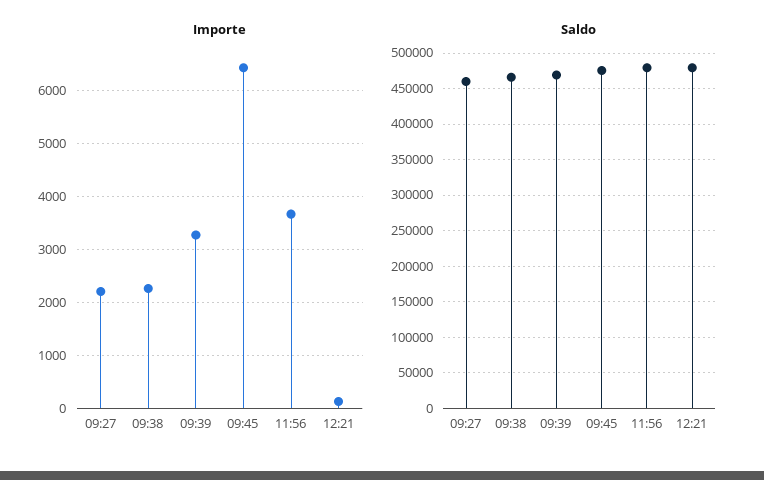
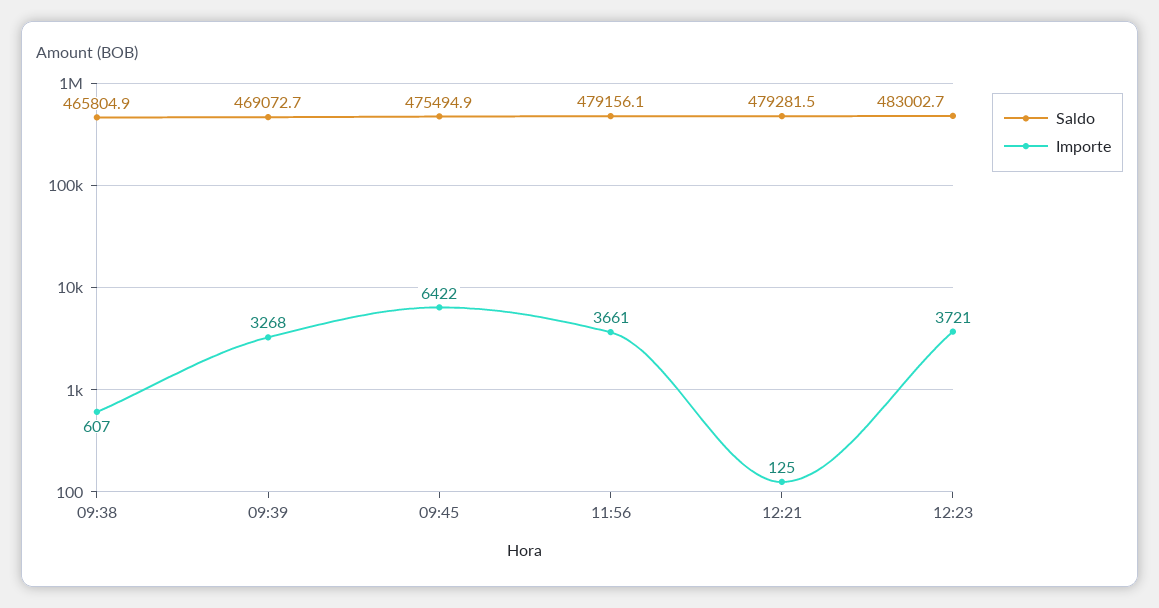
Importe, 09:27: 2200 -> none
Importe, 09:38: 2200 -> 607
Saldo, 09:27: 460000 -> none
Saldo, 12:23: none -> 483002.7
Importe, 12:23: none -> 3721

